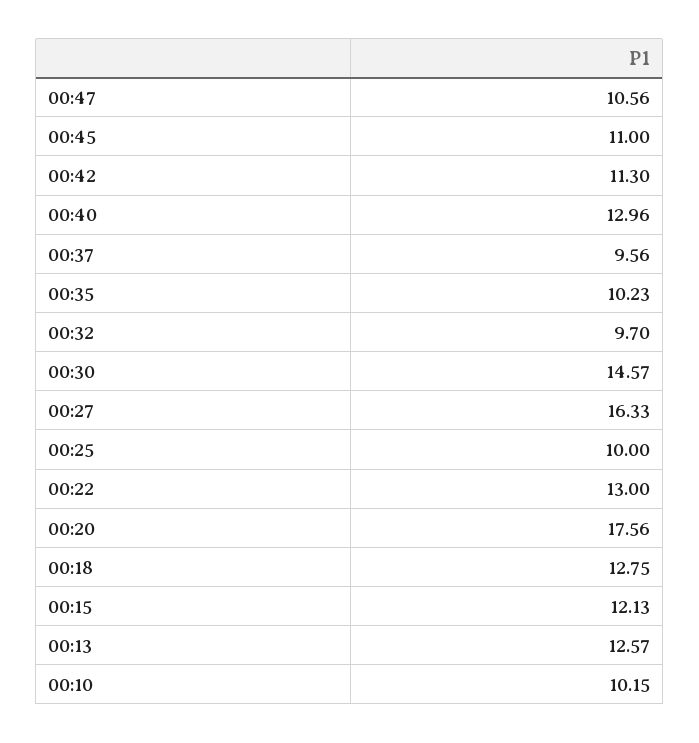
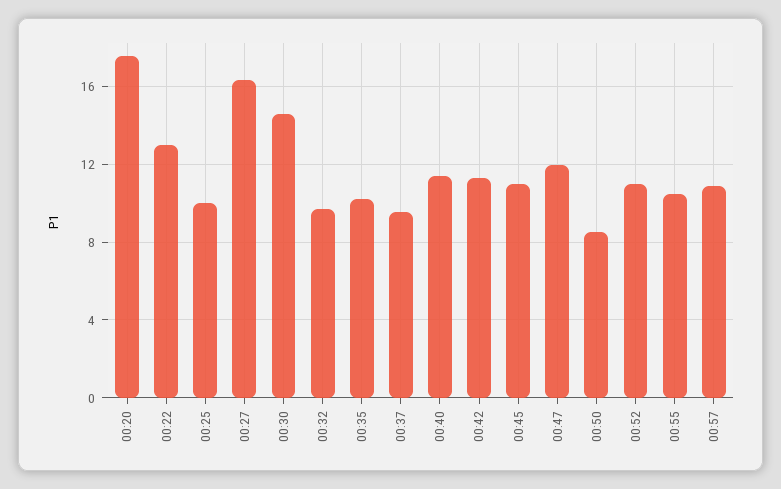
00:47: 10.56 -> 12
00:40: 12.96 -> 11.5
00:18: 12.75 -> none
00:15: 12.13 -> none
00:13: 12.57 -> none
00:10: 10.15 -> none
00:50: none -> 8.5
00:52: none -> 11
00:55: none -> 10.5
00:57: none -> 11

